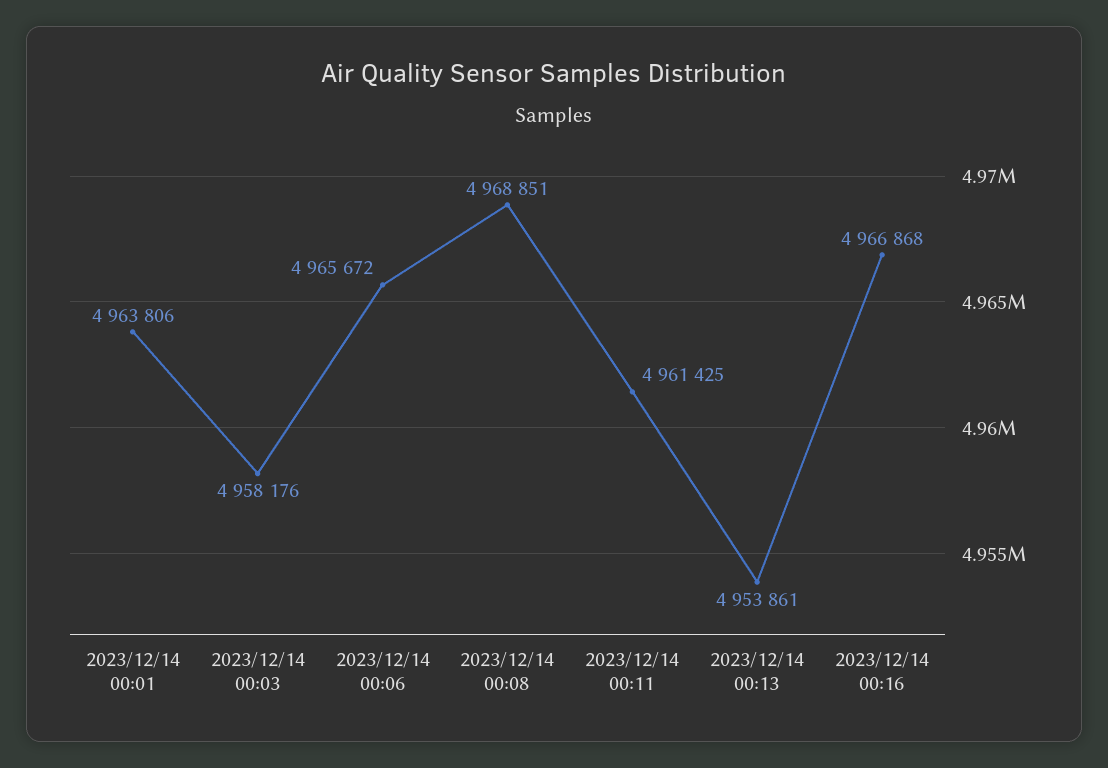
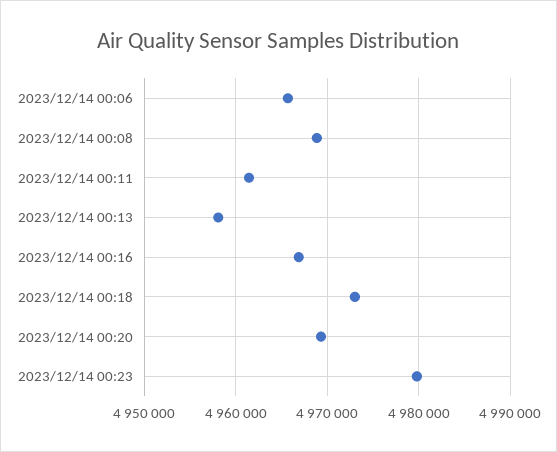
2023/12/14 00:01: 4963806 -> none
2023/12/14 00:03: 4958176 -> none
2023/12/14 00:13: 4953861 -> 4958000
2023/12/14 00:18: none -> 4973000
2023/12/14 00:20: none -> 4969000
2023/12/14 00:23: none -> 4980000

